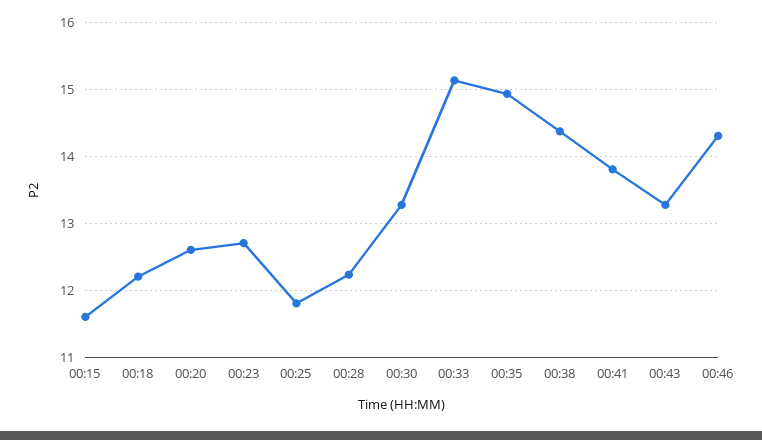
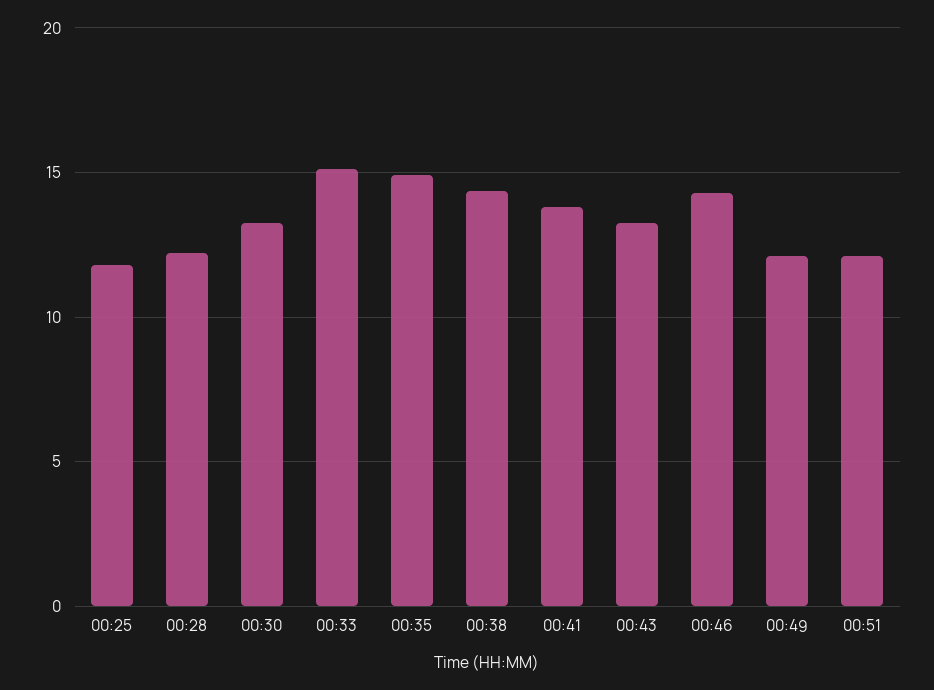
00:15: 11.6 -> none
00:18: 12.2 -> none
00:20: 12.6 -> none
00:23: 12.7 -> none
00:49: none -> 12
00:51: none -> 12

